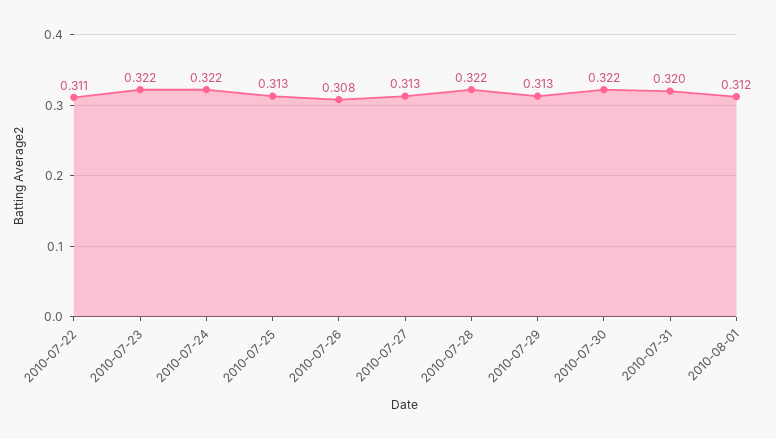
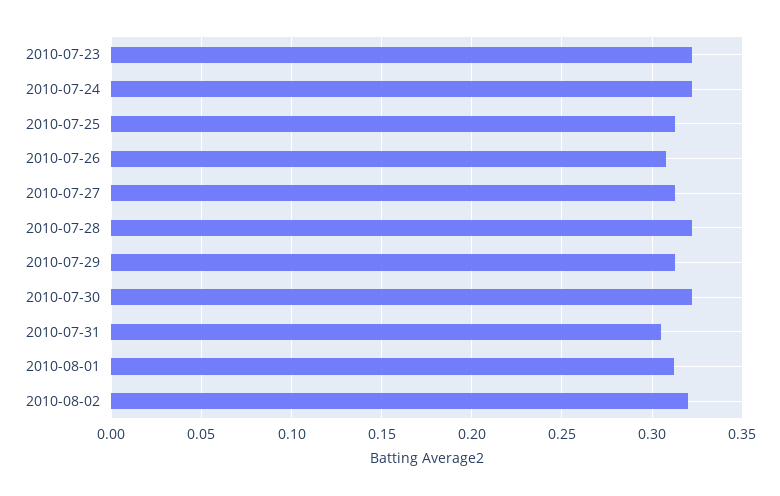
2010-07-22: 0.311 -> none
2010-07-31: 0.32 -> 0.305
2010-08-02: none -> 0.32

